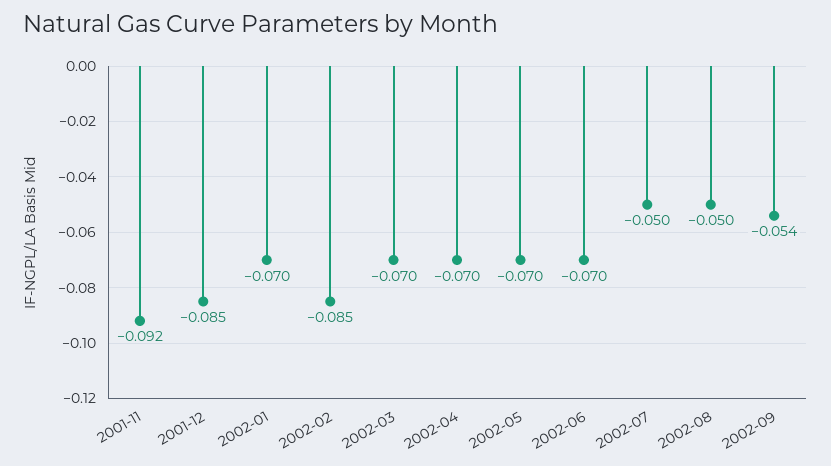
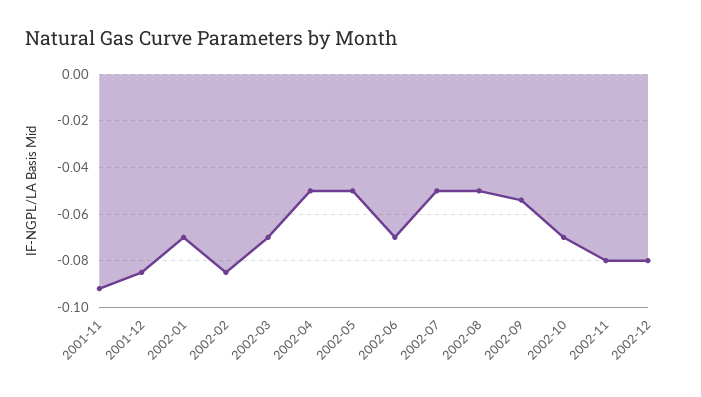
2002-04: -0.07 -> -0.05
2002-05: -0.07 -> -0.05
2002-10: none -> -0.07
2002-11: none -> -0.08
2002-12: none -> -0.08

